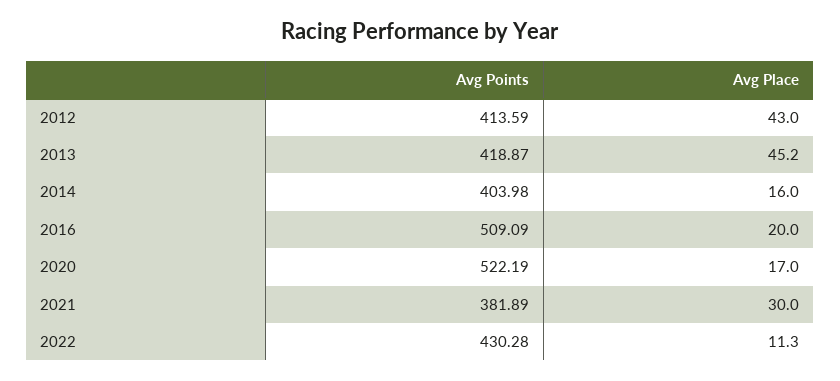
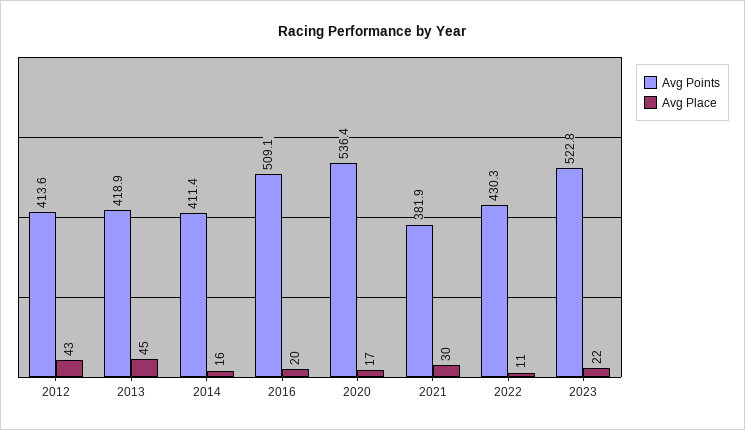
Avg Points, 2014: 403.98 -> 411.4
Avg Points, 2020: 522.19 -> 536.4
Avg Points, 2023: none -> 522.8
Avg Place, 2023: none -> 22

